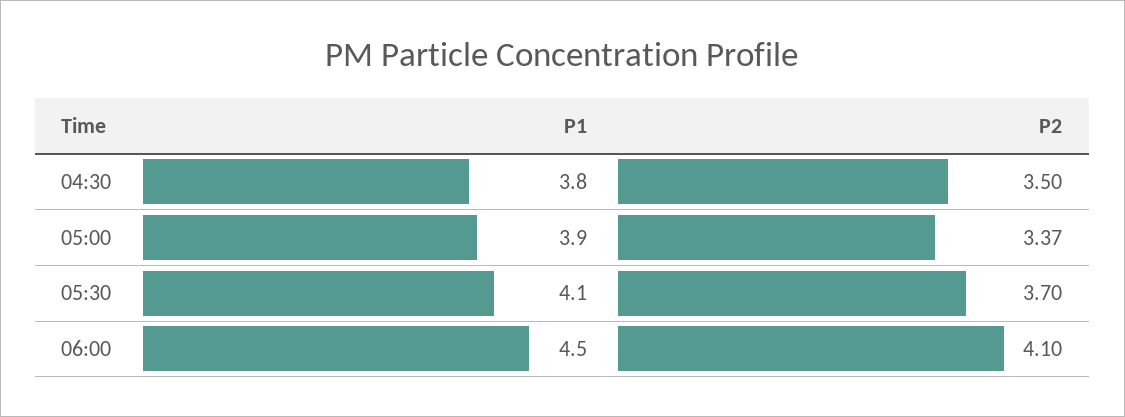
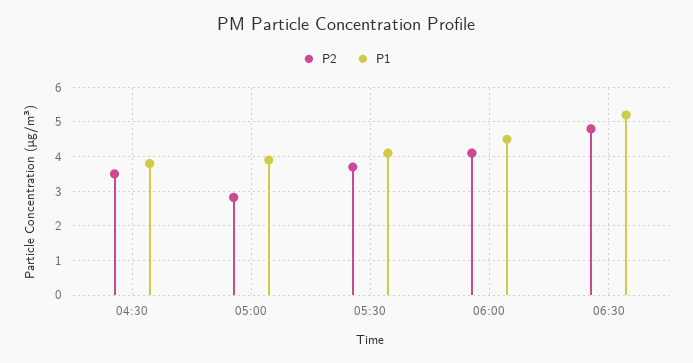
P2, 05:00: 3.37 -> 2.8
P2, 06:30: none -> 4.8
P1, 06:30: none -> 5.2

